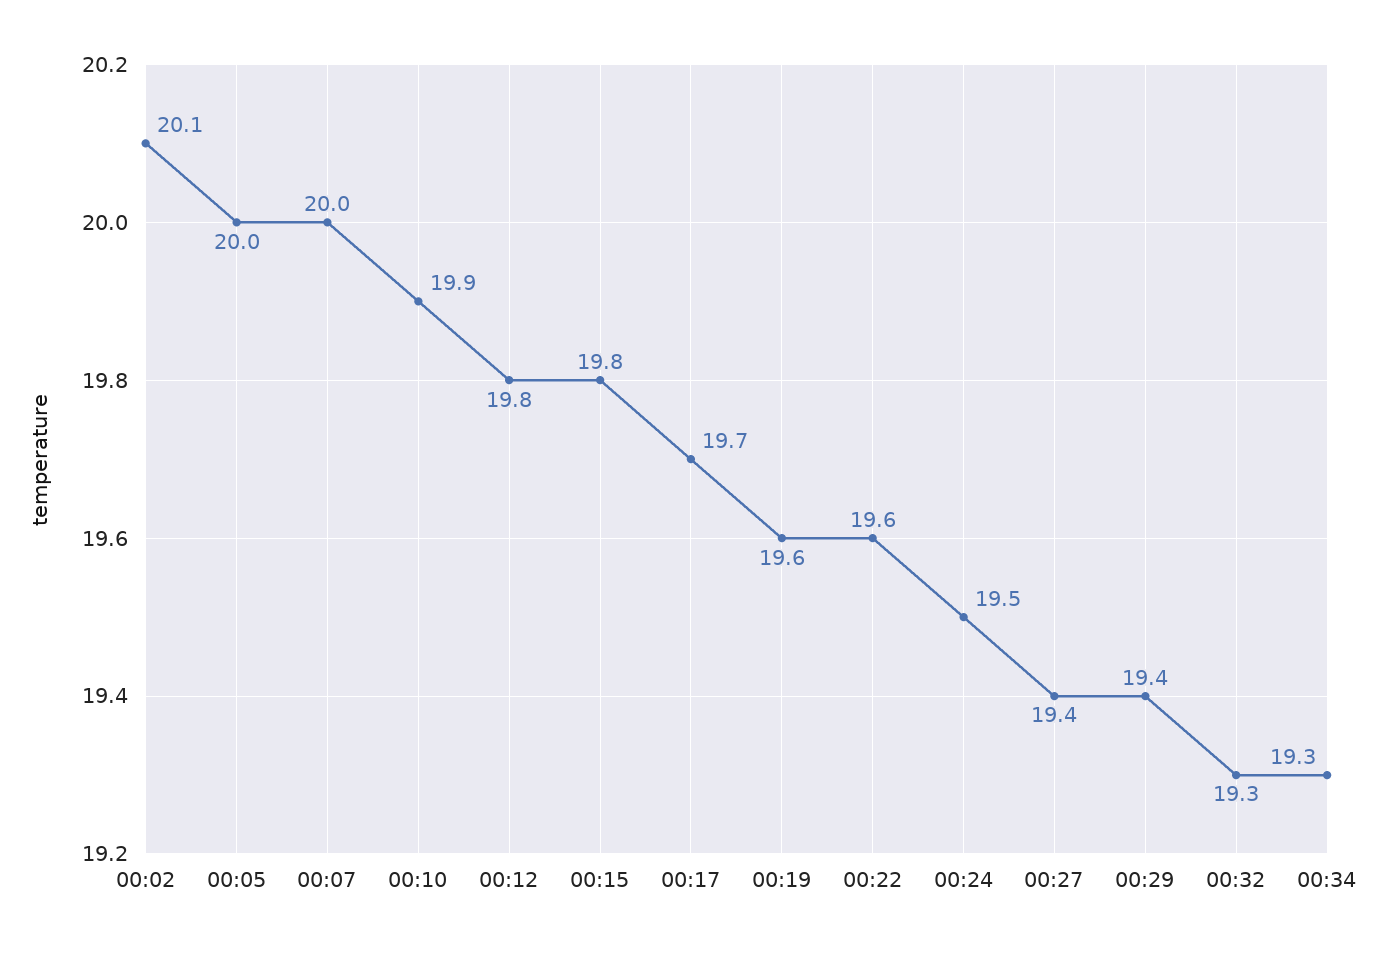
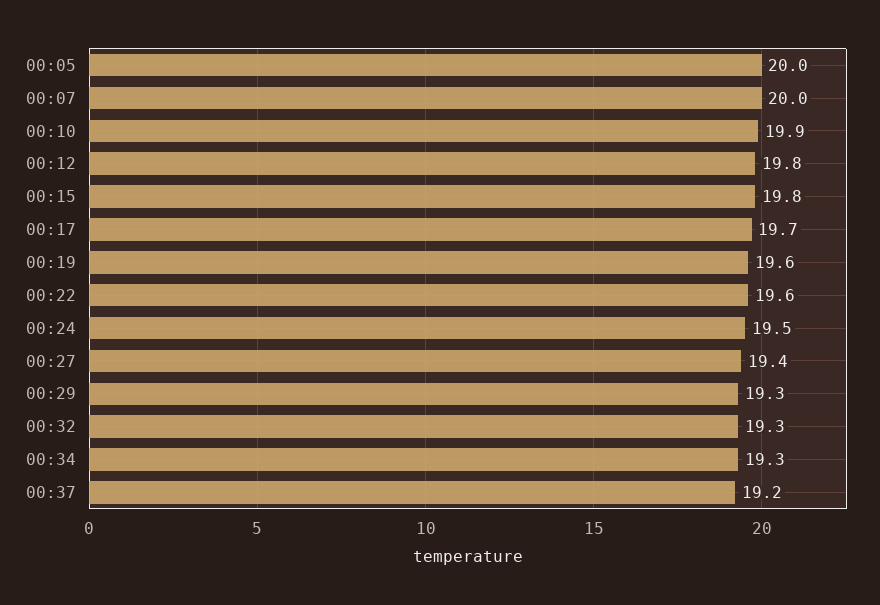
00:02: 20.1 -> none
00:29: 19.4 -> 19.3
00:37: none -> 19.2

